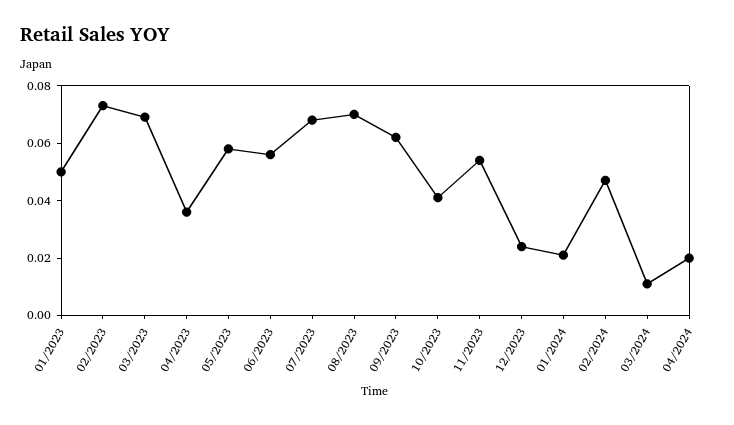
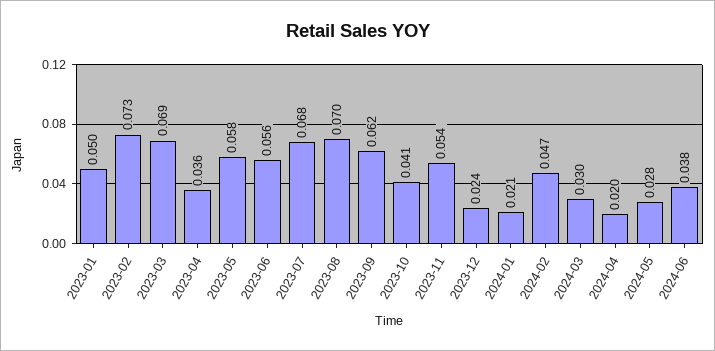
03/2024: 0.01 -> 0.03
2024-05: none -> 0.028
2024-06: none -> 0.038

